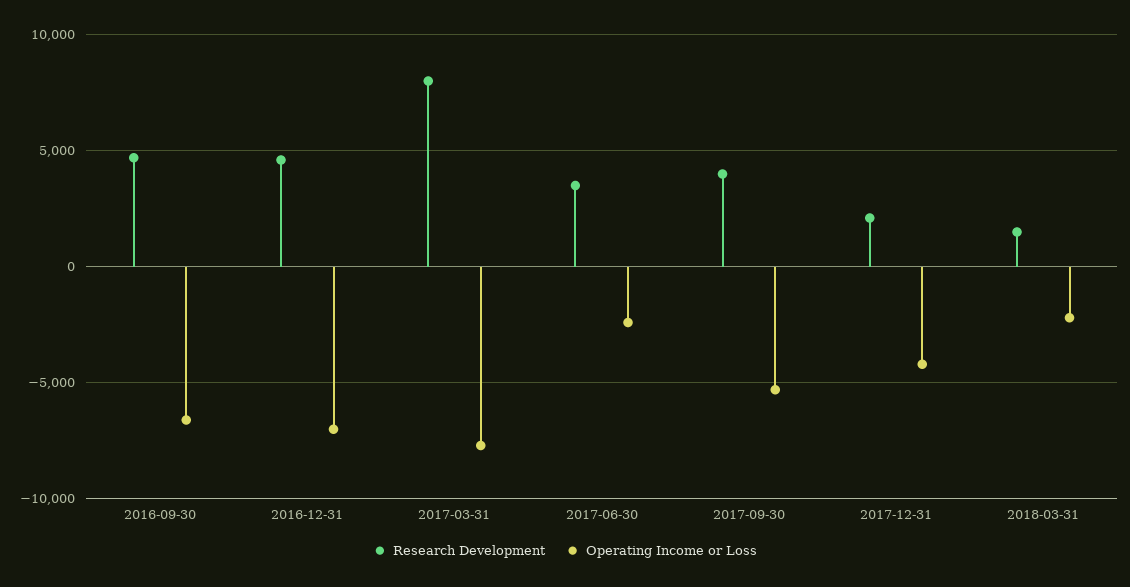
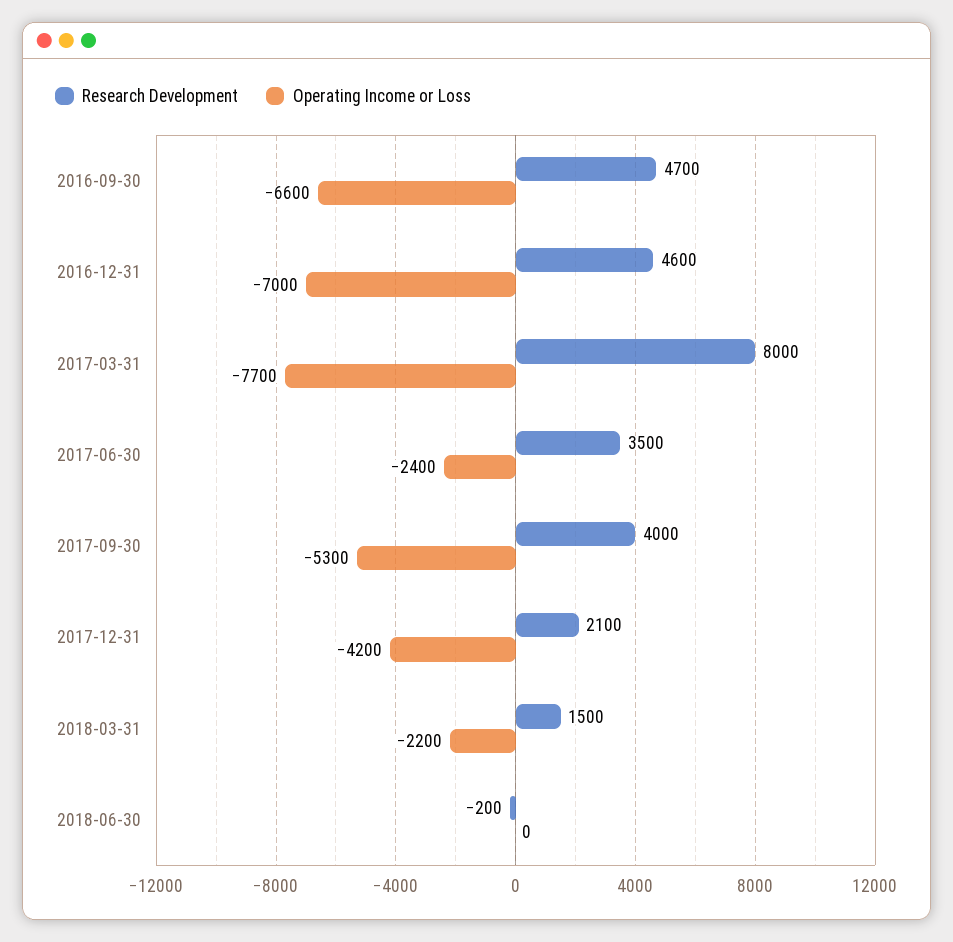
Research Development, 2018-06-30: none -> -200
Operating Income or Loss, 2018-06-30: none -> 0

